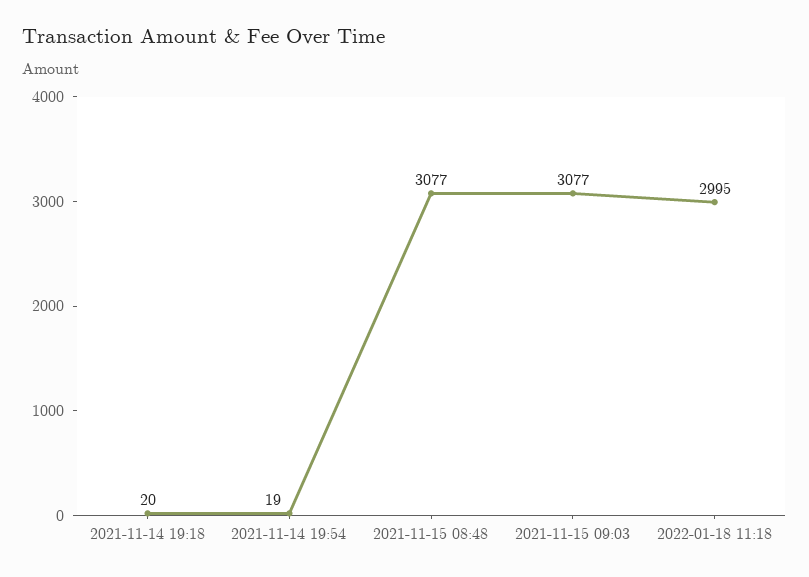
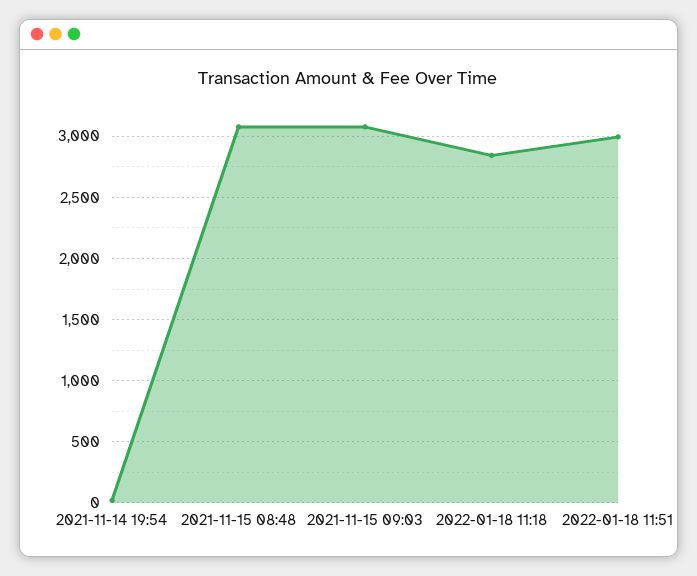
2021-11-14 19:18: 20 -> none
2022-01-18 11:18: 2995 -> 2850
2022-01-18 11:51: none -> 3000

